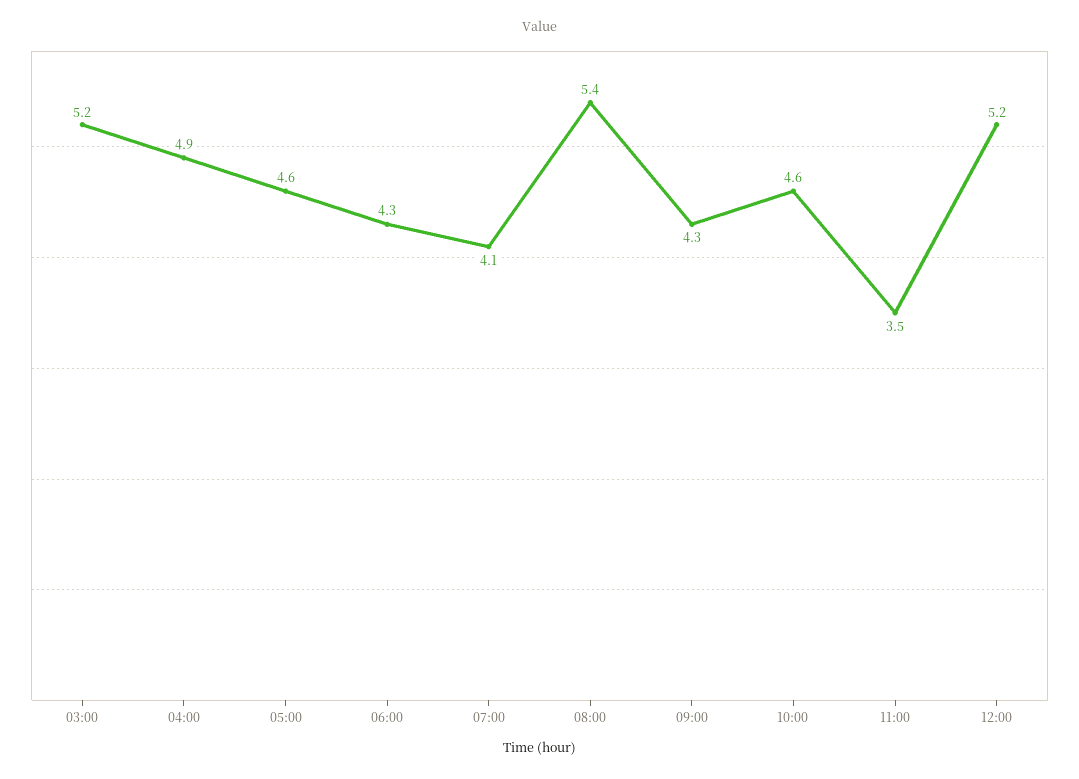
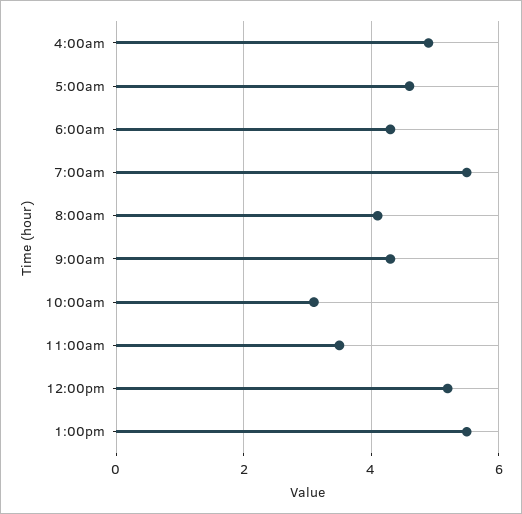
03:00: 5.2 -> none
07:00: 4.1 -> 5.5
08:00: 5.4 -> 4
10:00: 4.6 -> 3
1:00pm: none -> 5.5

